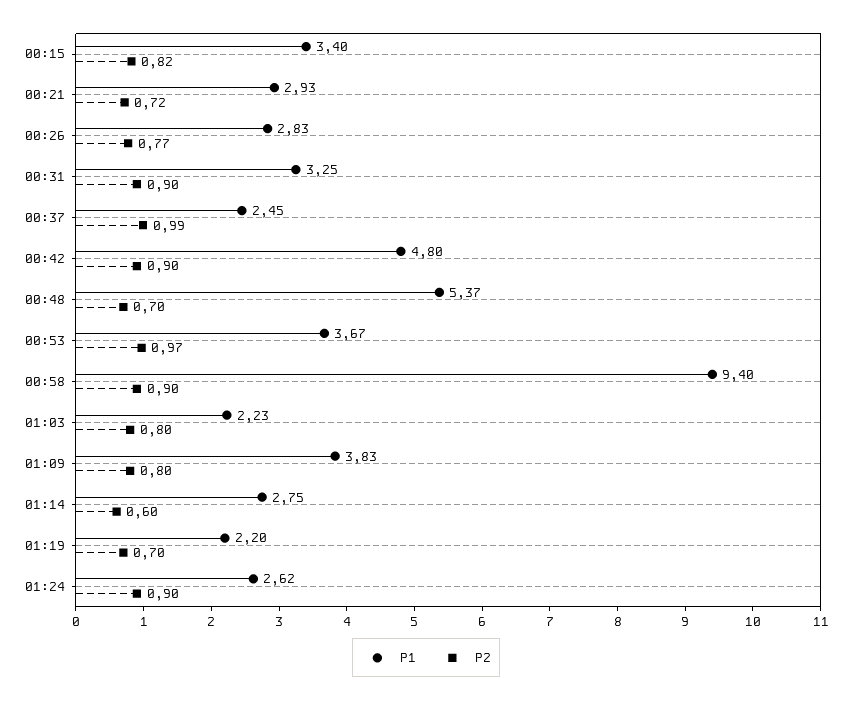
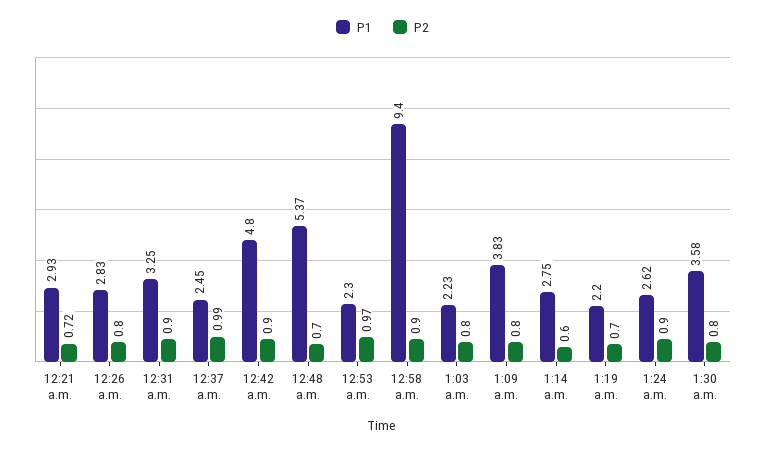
P1, 00:15: 3.4 -> none
P2, 00:15: 0.82 -> none
P2, 00:26: 0.77 -> 0.8
P1, 00:53: 3.67 -> 2.3
P1, 1:30 a.m.: none -> 3.58
P2, 1:30 a.m.: none -> 0.8

